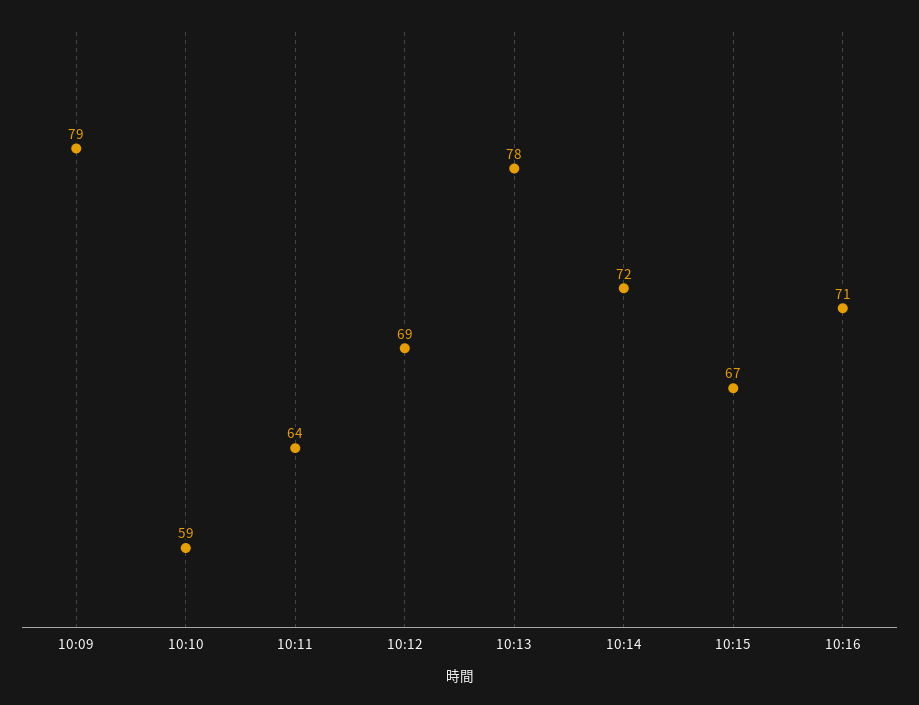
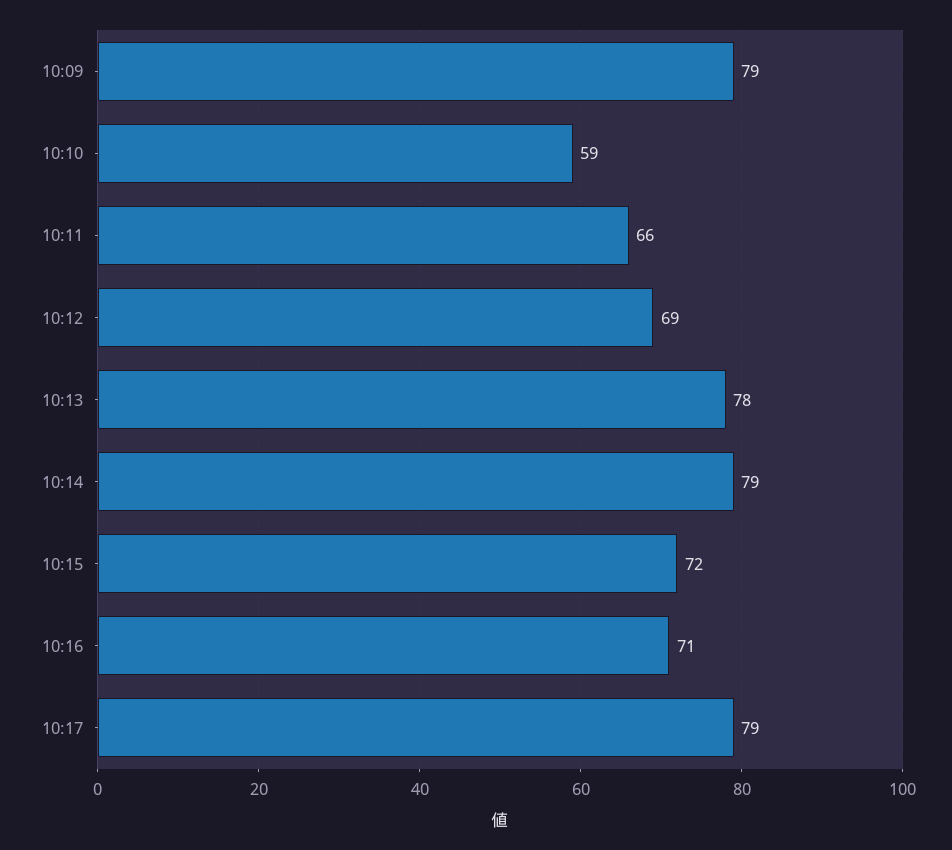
10:11: 64 -> 66
10:14: 72 -> 79
10:15: 67 -> 72
10:17: none -> 79

